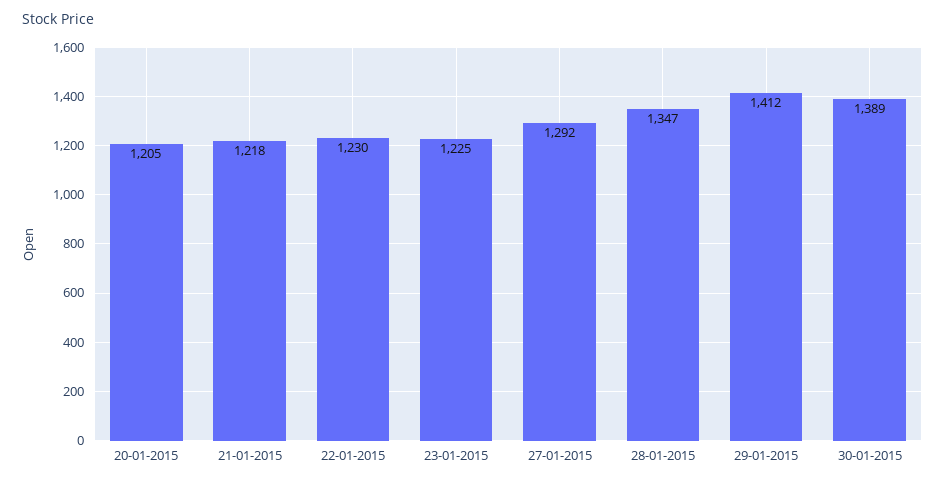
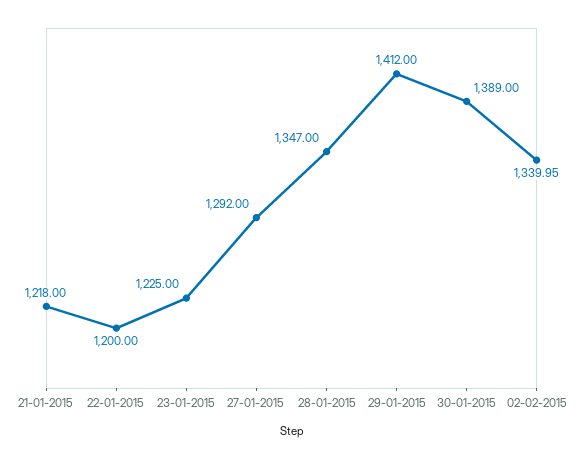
20-01-2015: 1205 -> none
22-01-2015: 1230 -> 1200
02-02-2015: none -> 1339.95

